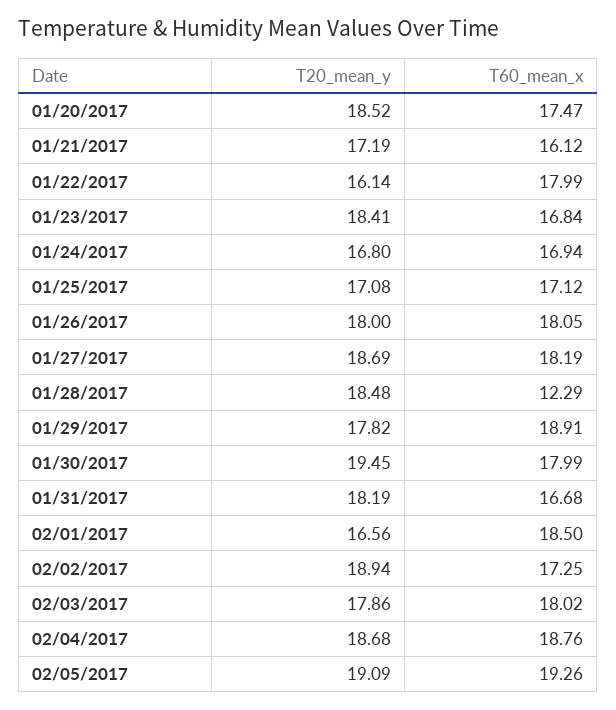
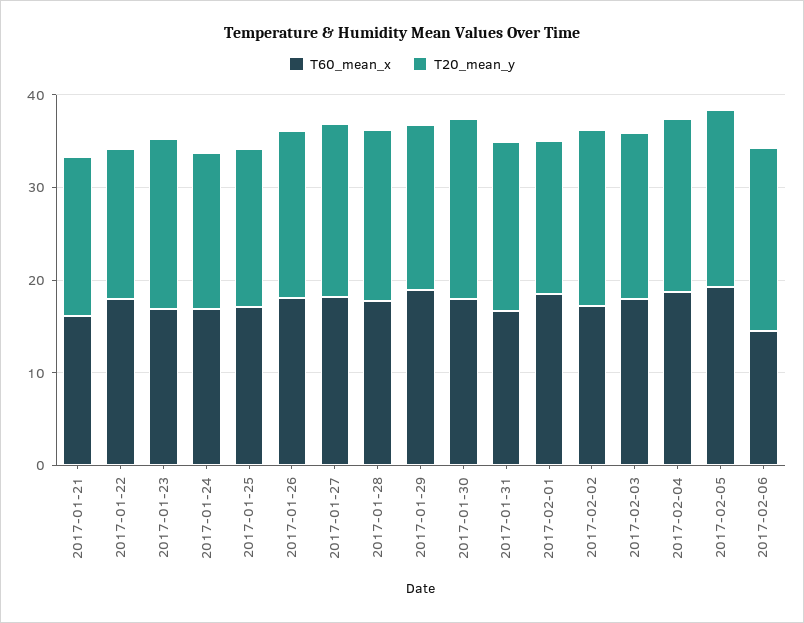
T20_mean_y, 01/20/2017: 18.52 -> none
T60_mean_x, 01/20/2017: 17.47 -> none
T60_mean_x, 01/28/2017: 12.29 -> 18
T60_mean_x, 2017-02-06: none -> 14
T20_mean_y, 2017-02-06: none -> 20

